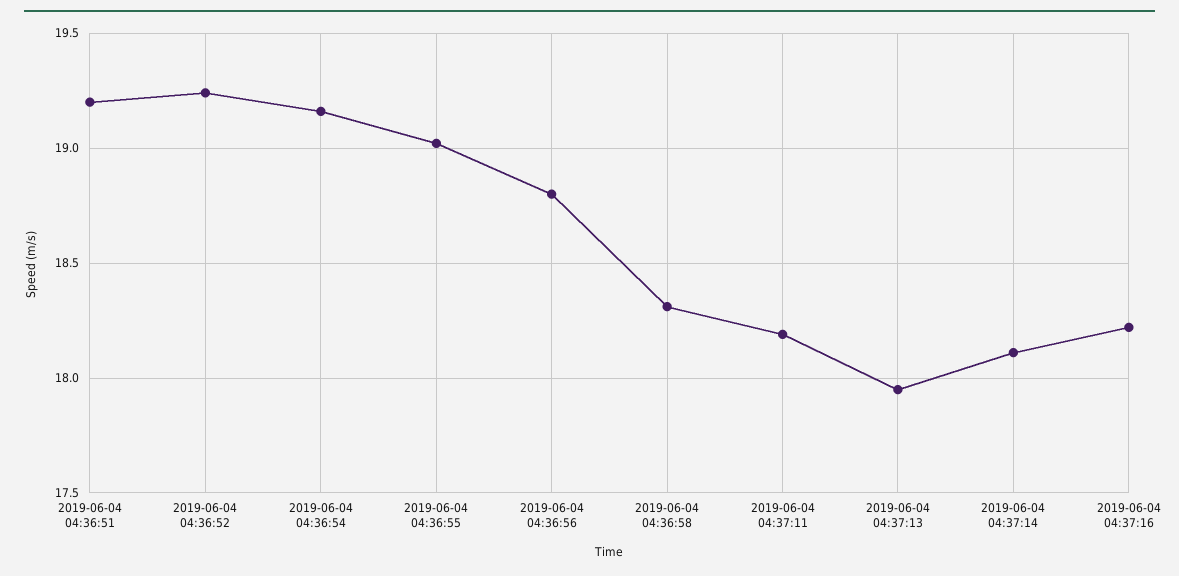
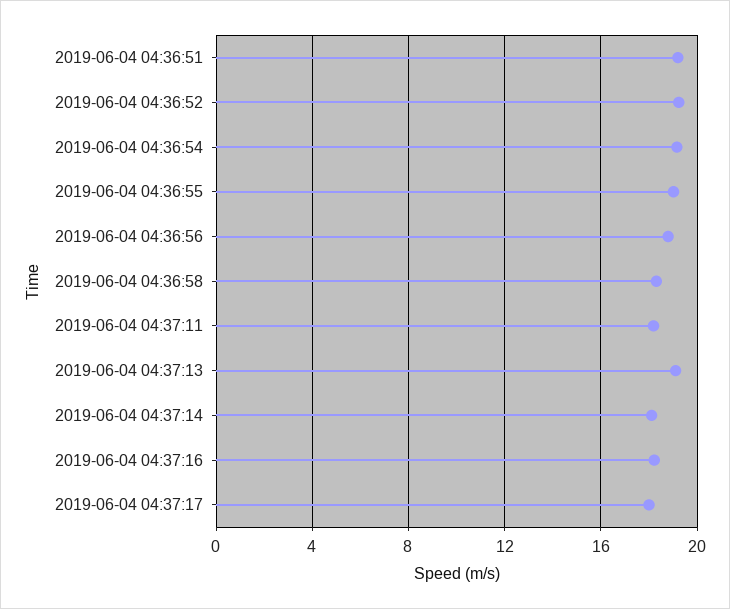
2019-06-04 04:37:13: 17.95 -> 19
2019-06-04 04:37:17: none -> 18

